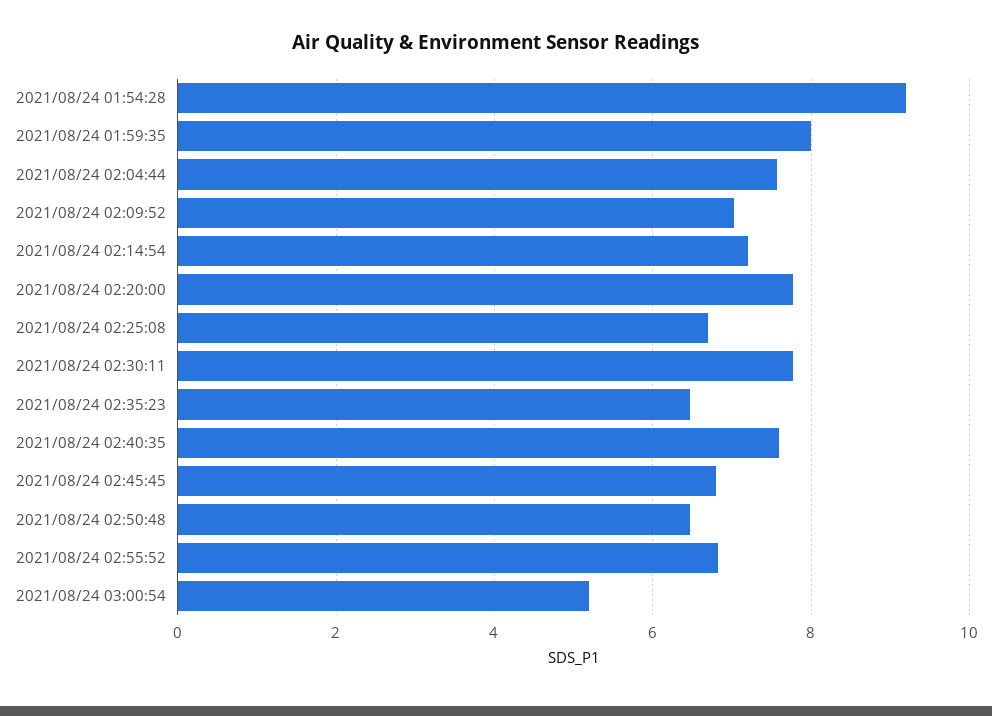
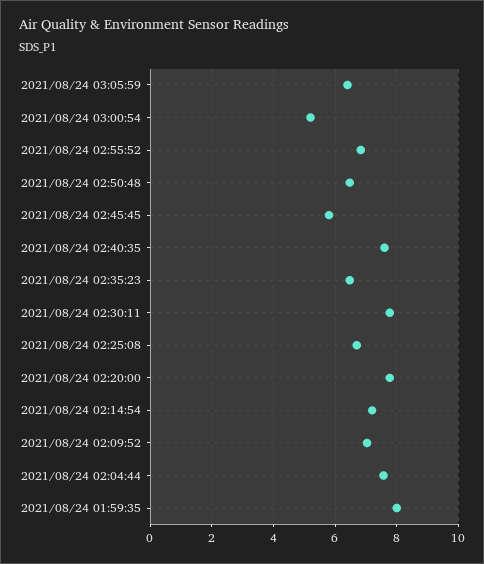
2021/08/24 01:54:28: 9.2 -> none
2021/08/24 02:45:45: 6.8 -> 5.8
2021/08/24 03:05:59: none -> 6.4

